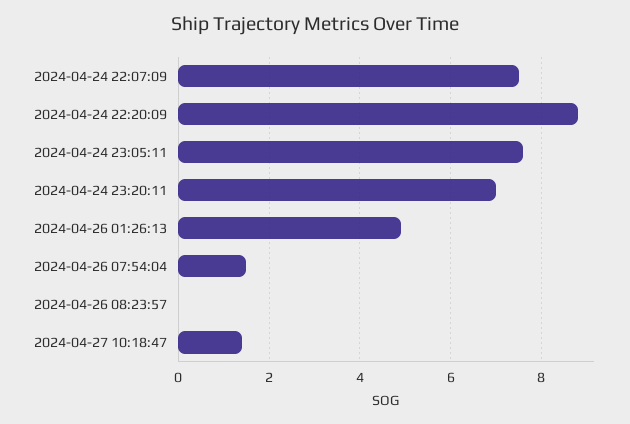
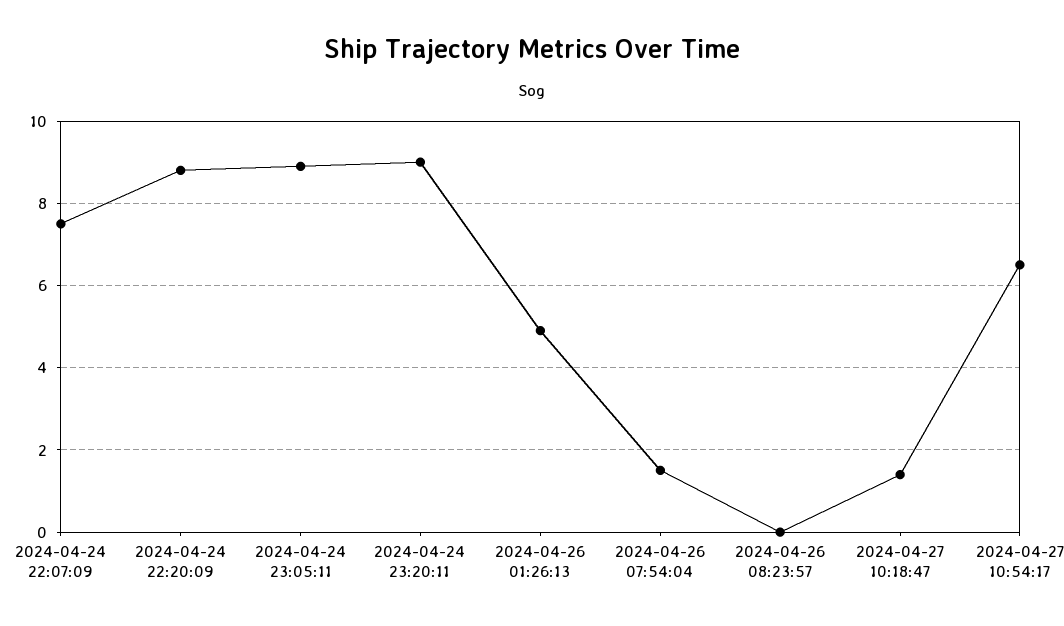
2024-04-24 23:05:11: 7.5 -> 9
2024-04-24 23:20:11: 7 -> 9
2024-04-27 10:54:17: none -> 6.5

